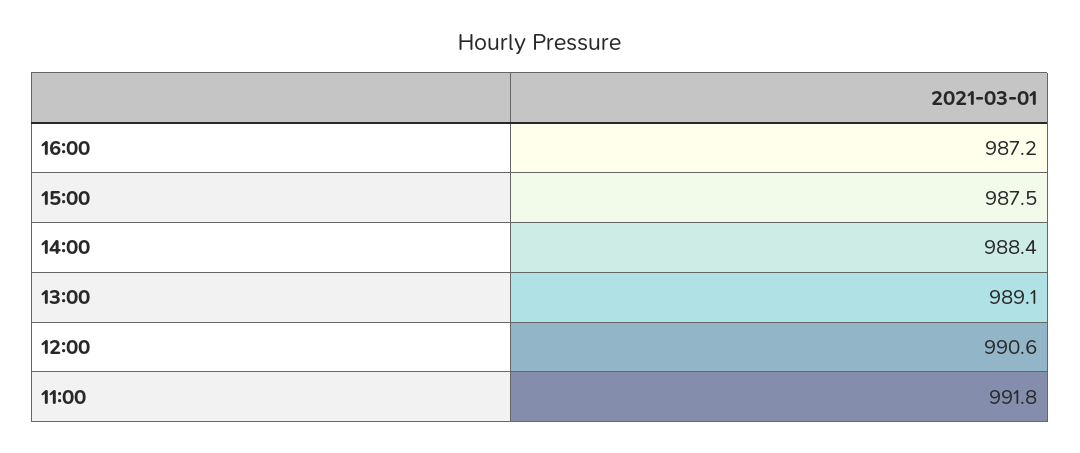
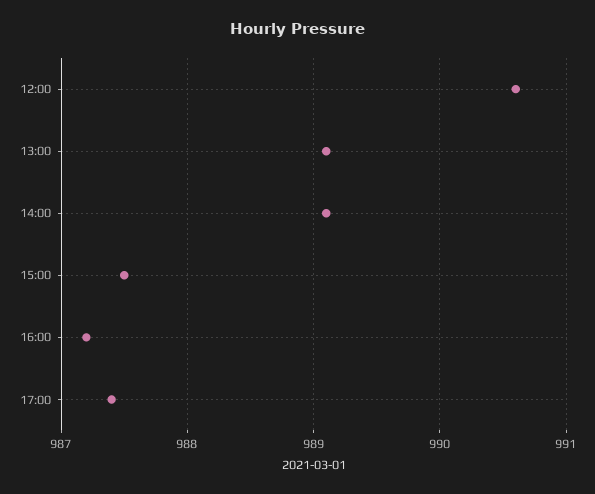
14:00: 988.4 -> 989.1
11:00: 991.8 -> none
17:00: none -> 987.4

